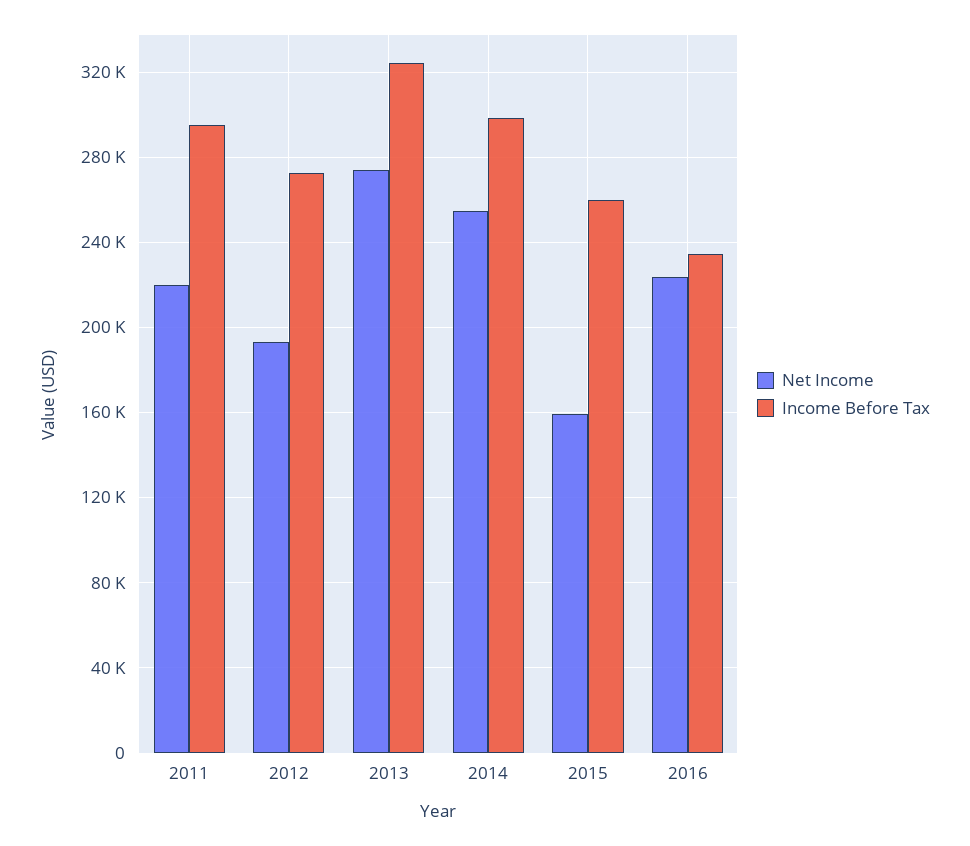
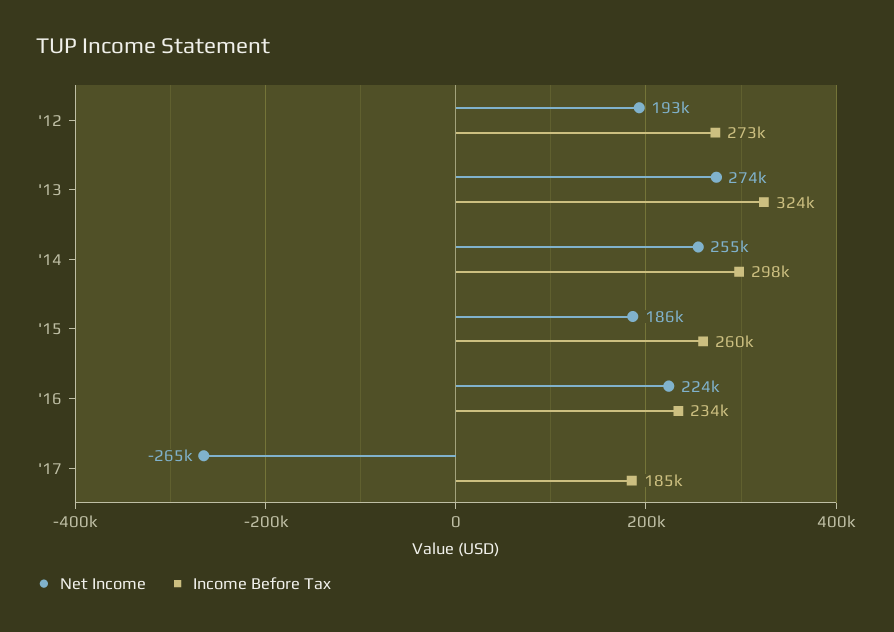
Net Income, 2011: 220000 -> none
Income Before Tax, 2011: 295000 -> none
Net Income, 2015: 160000 -> 186000
Net Income, '17: none -> -265000
Income Before Tax, '17: none -> 185000

